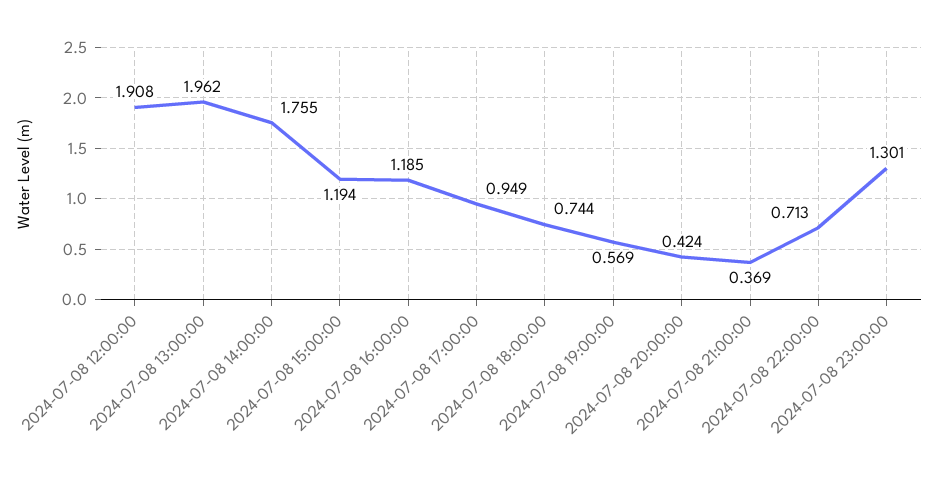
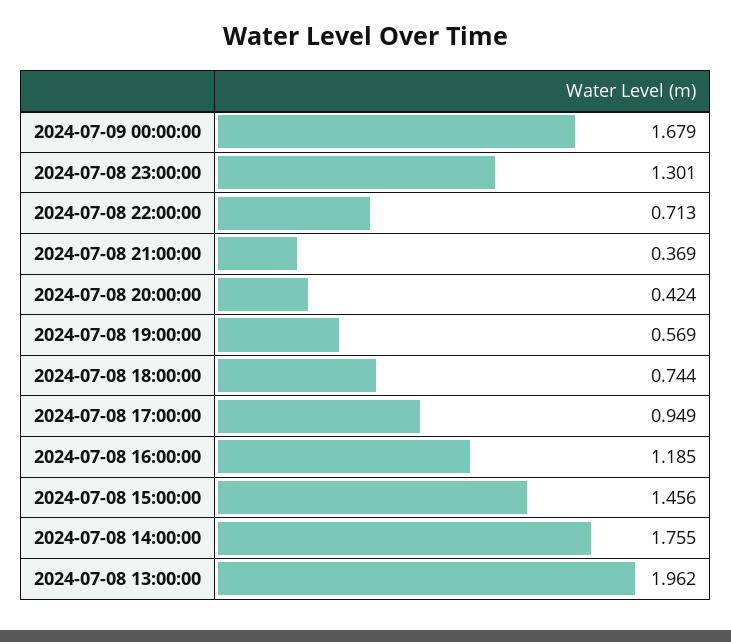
2024-07-08 12:00:00: 1.908 -> none
2024-07-08 15:00:00: 1.194 -> 1.456
2024-07-09 00:00:00: none -> 1.679

